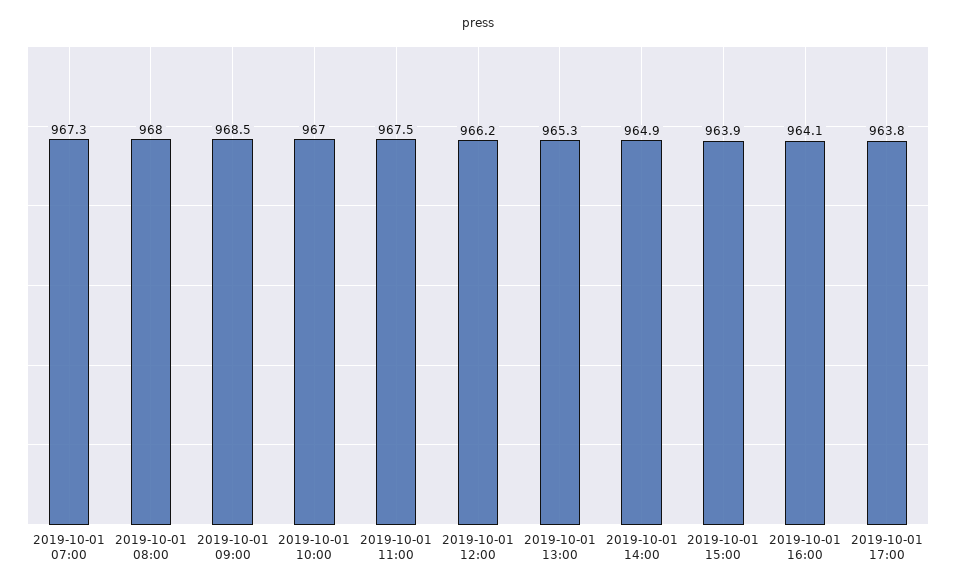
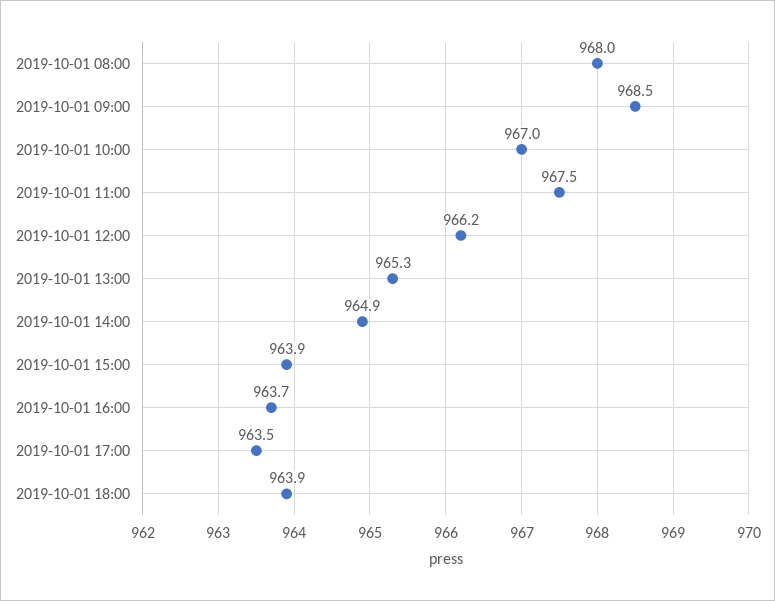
2019-10-01 07:00: 967.3 -> none
2019-10-01 16:00: 964.1 -> 963.7
2019-10-01 17:00: 963.8 -> 963.5
2019-10-01 18:00: none -> 963.9

